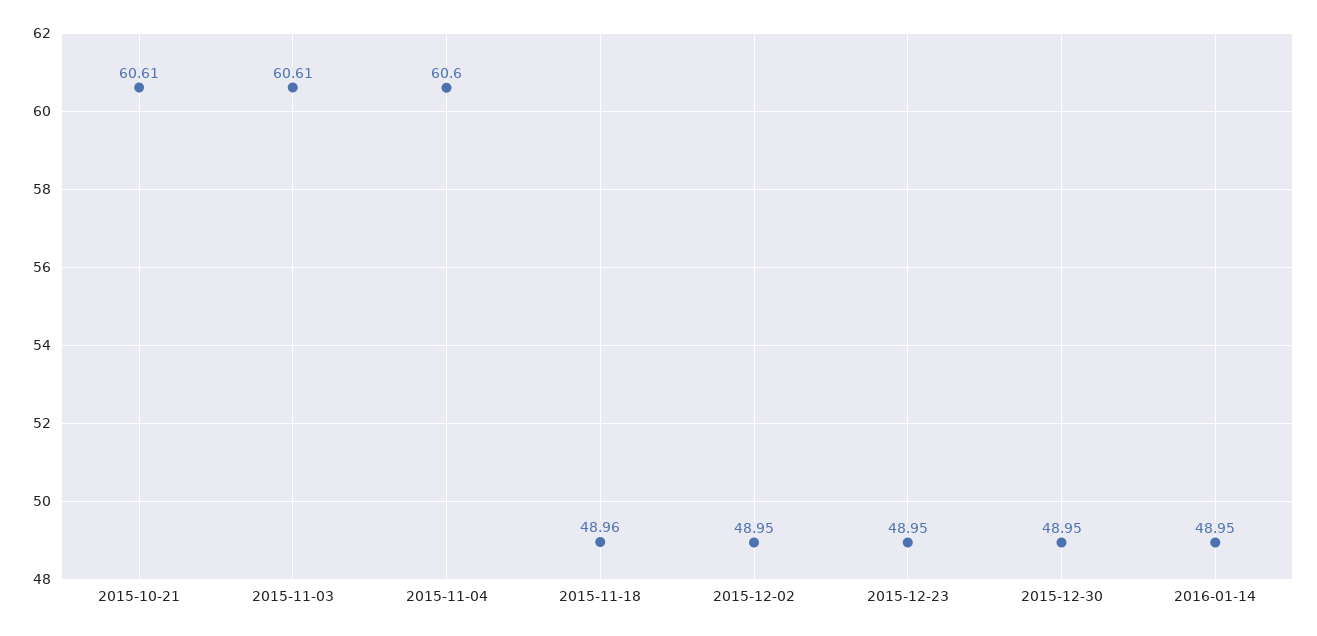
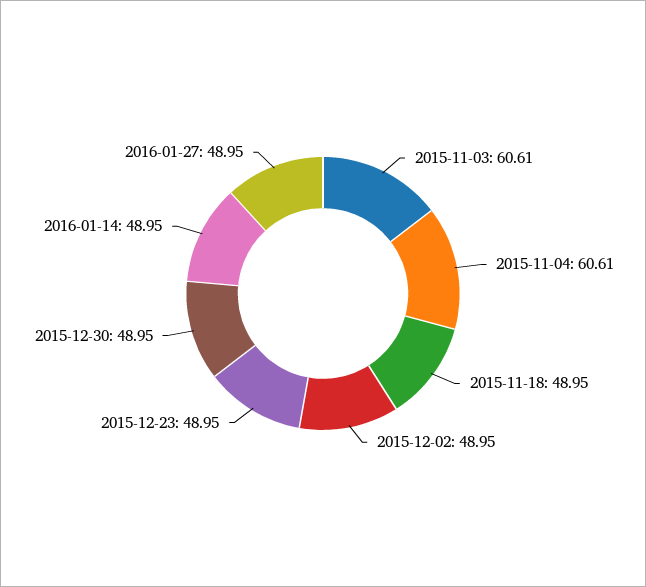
2015-10-21: 60.61 -> none
2015-11-04: 60.6 -> 60.61
2015-11-18: 48.96 -> 48.95
2016-01-27: none -> 48.95

